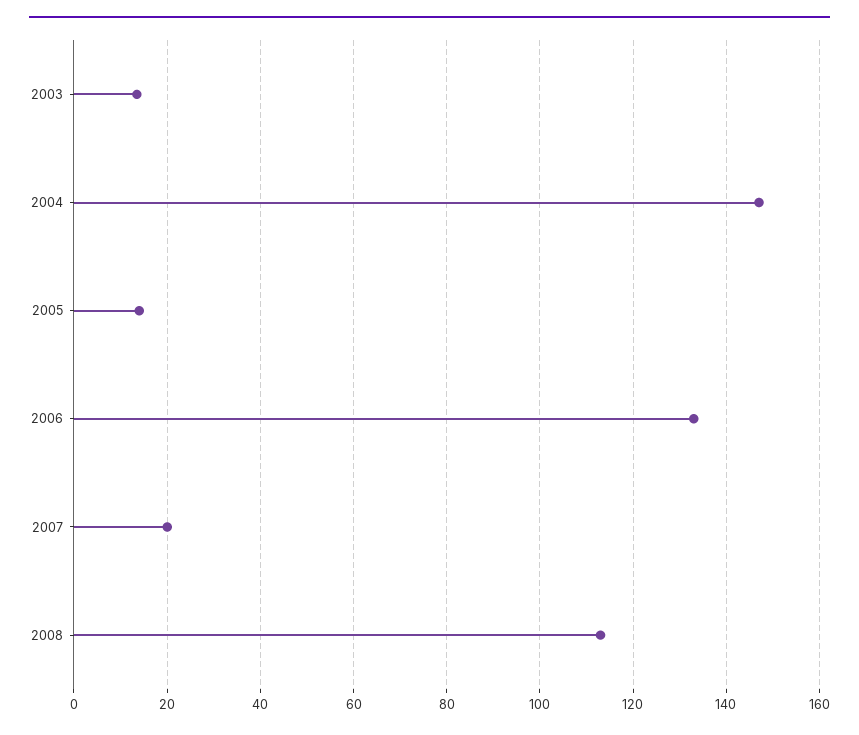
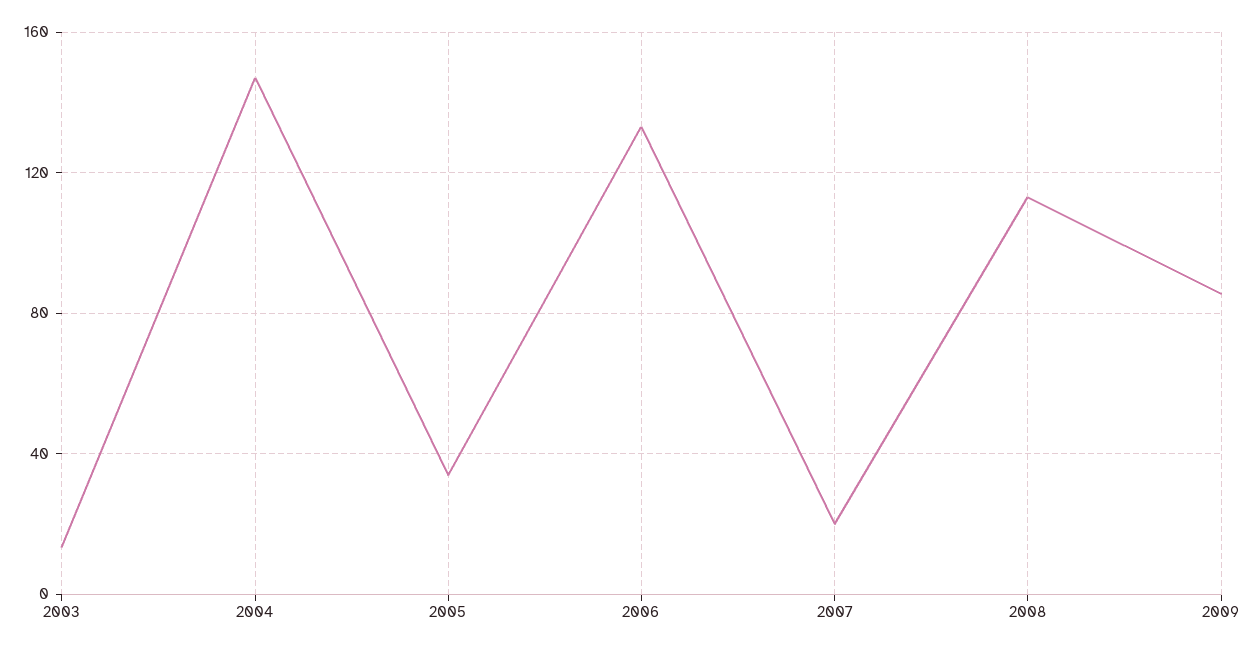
2005: 14 -> 35
2009: none -> 85

